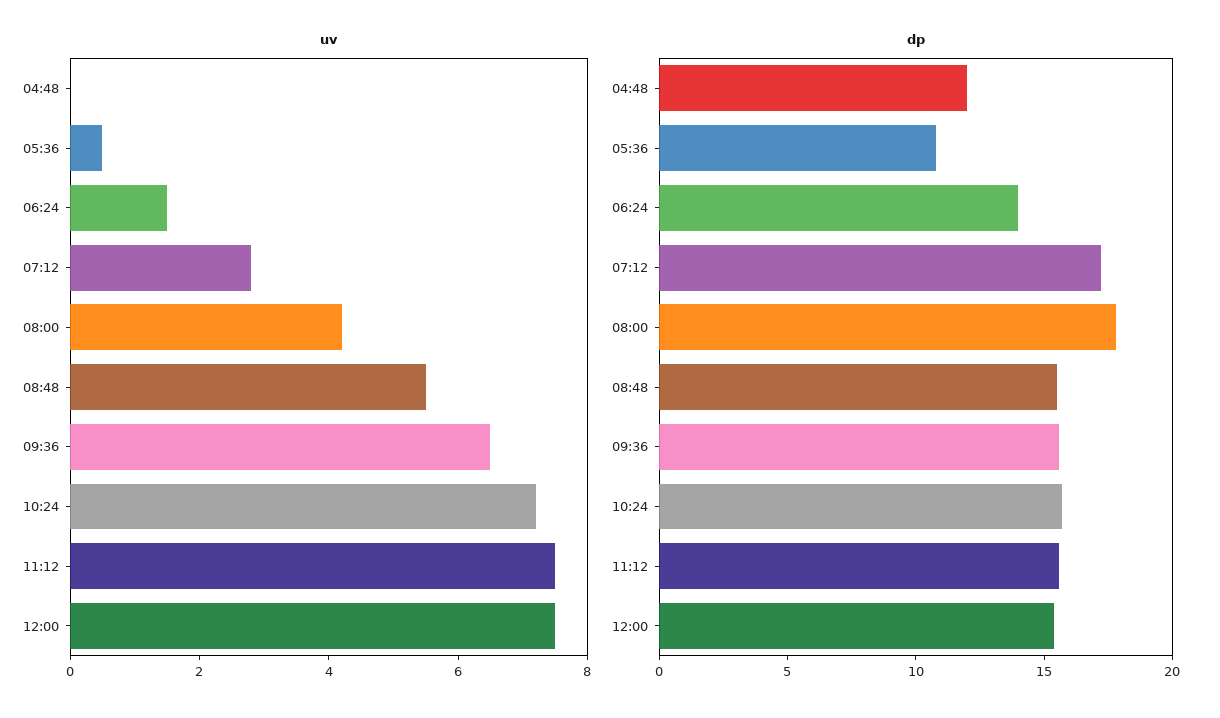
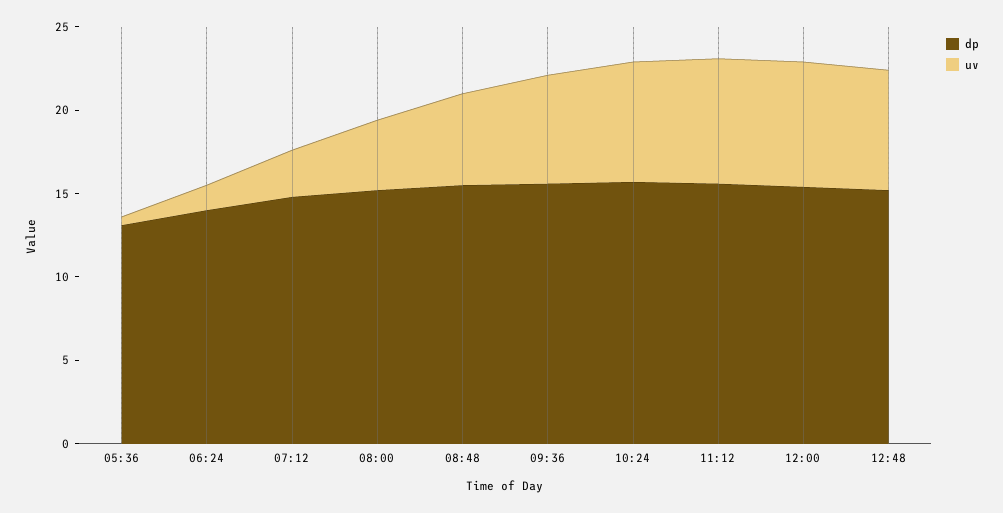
uv, 04:48: 0 -> none
dp, 04:48: 12 -> none
dp, 05:36: 11 -> 13
dp, 07:12: 17 -> 15
dp, 08:00: 18 -> 15
dp, 12:48: none -> 15
uv, 12:48: none -> 7

